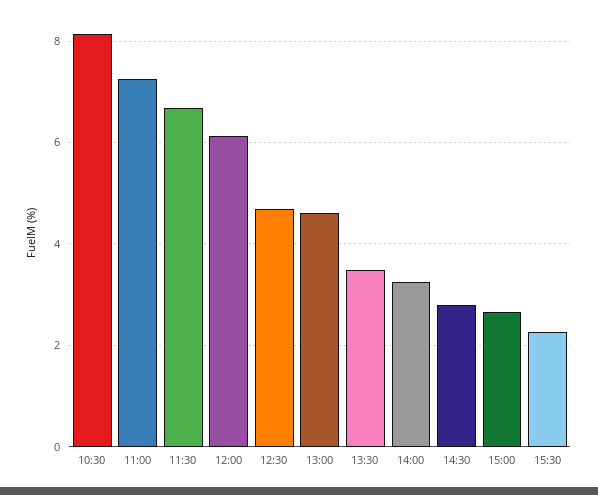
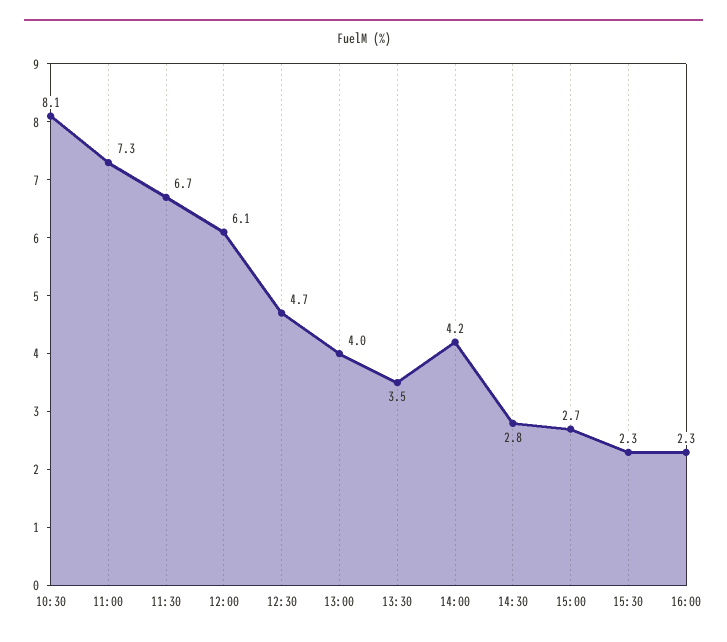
13:00: 4.6 -> 4
14:00: 3.2 -> 4.2
16:00: none -> 2.3

